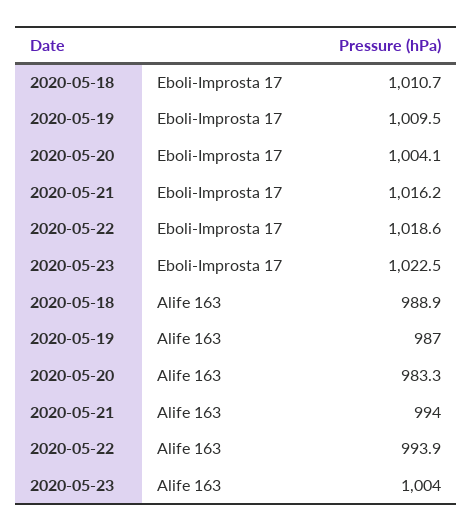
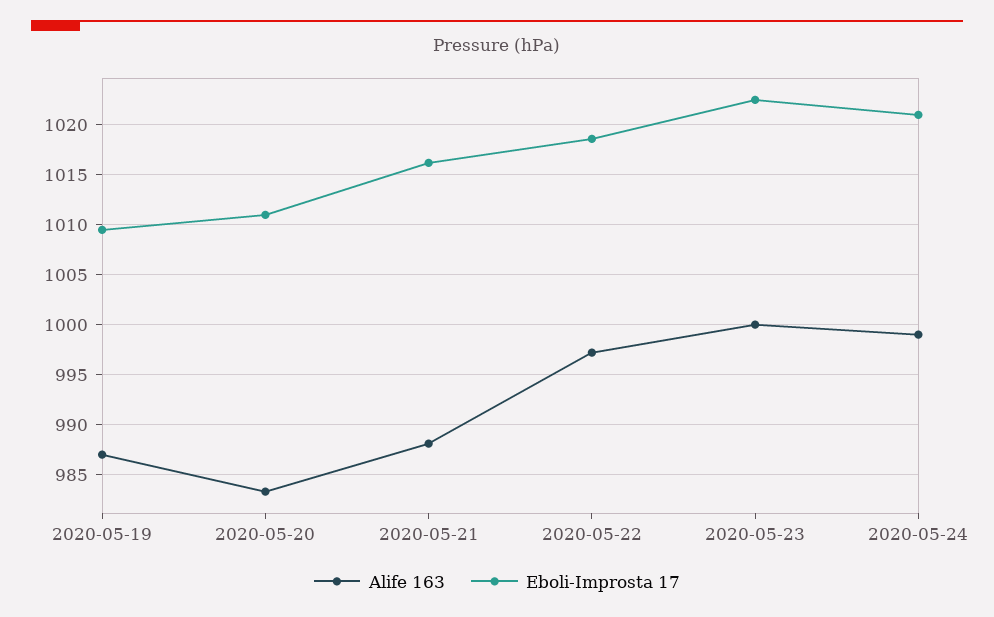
Eboli-Improsta 17, 2020-05-18: 1010.7 -> none
Eboli-Improsta 17, 2020-05-20: 1004.1 -> 1011
Alife 163, 2020-05-18: 988.9 -> none
Alife 163, 2020-05-21: 994 -> 988
Alife 163, 2020-05-22: 993.9 -> 997
Alife 163, 2020-05-23: 1004 -> 1000
Alife 163, 2020-05-24: none -> 999
Eboli-Improsta 17, 2020-05-24: none -> 1021

